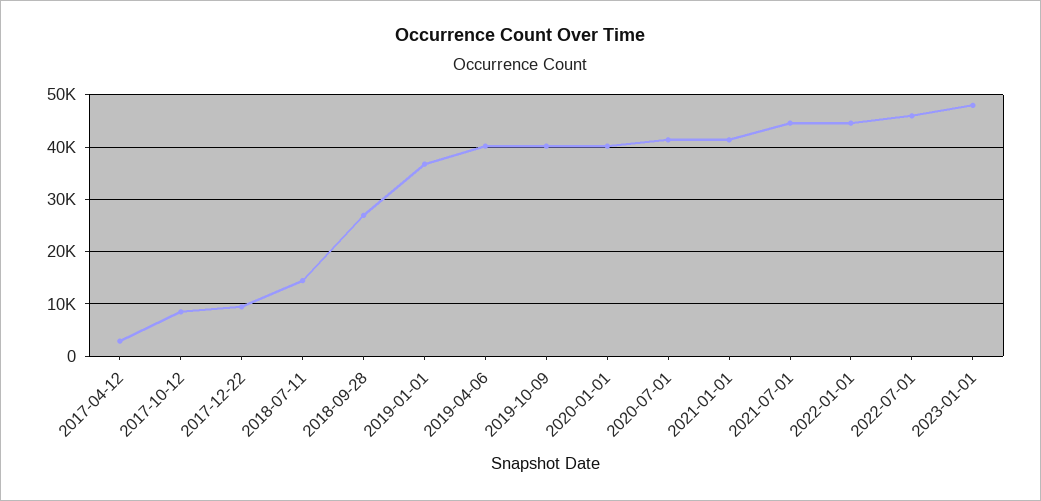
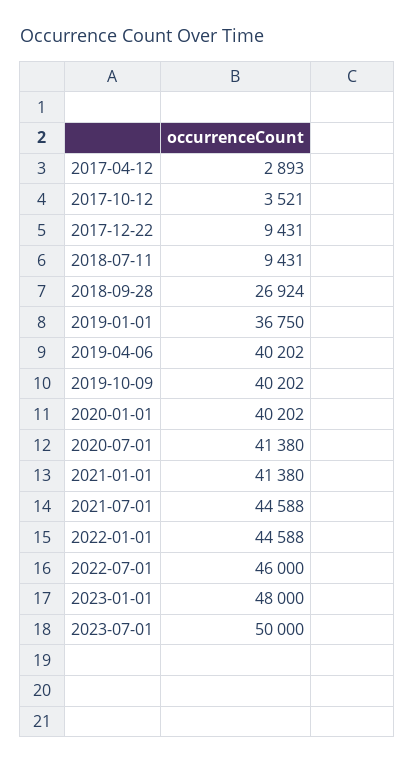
2017-10-12: 8000 -> 3521
2018-07-11: 14000 -> 9431
2023-07-01: none -> 50000

